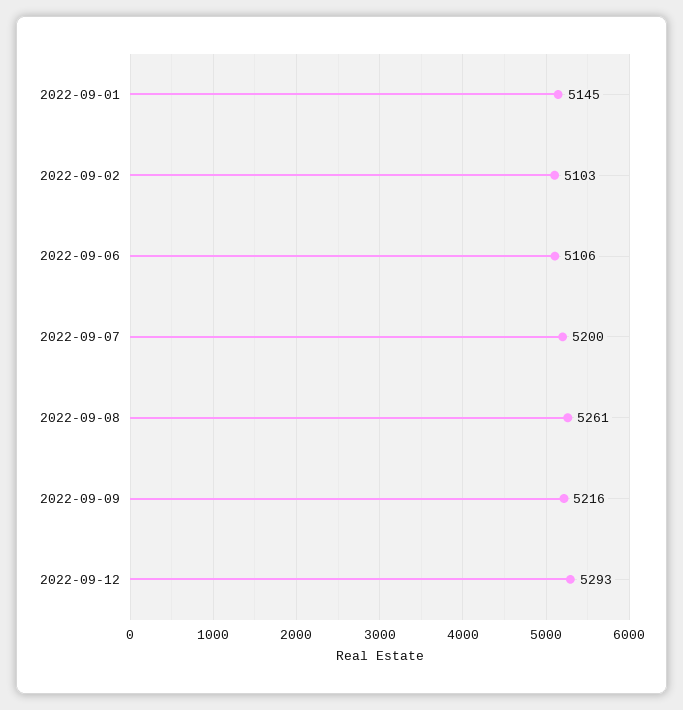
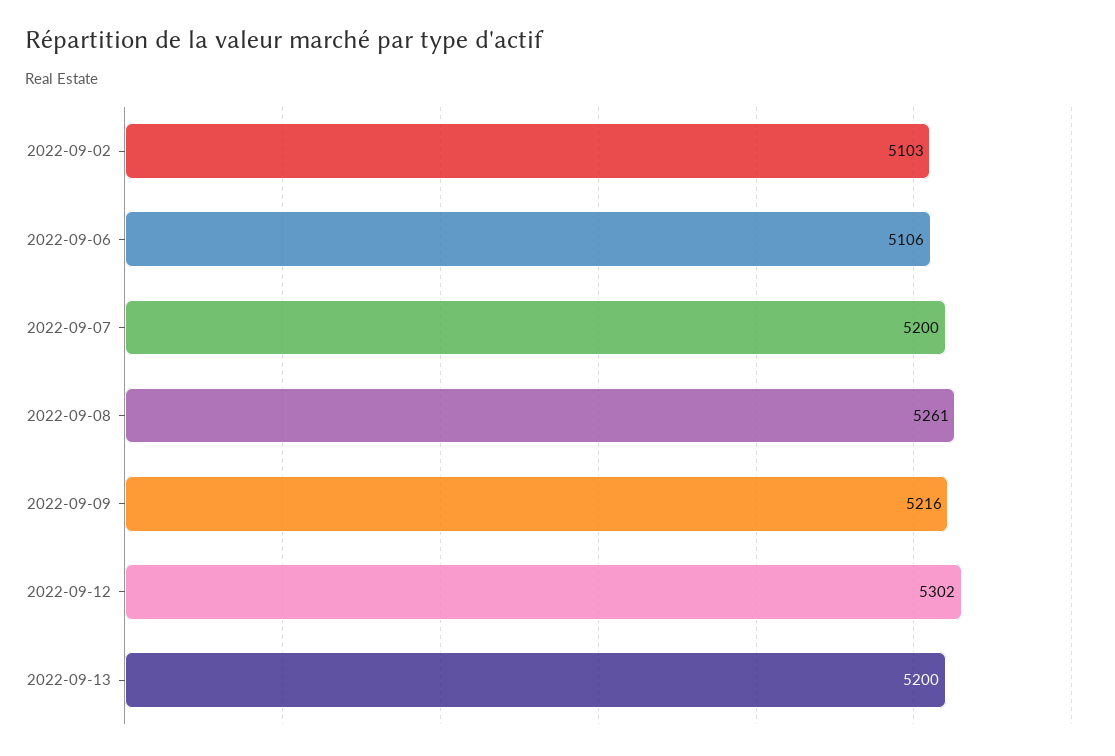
2022-09-01: 5145 -> none
2022-09-12: 5293 -> 5302
2022-09-13: none -> 5200

